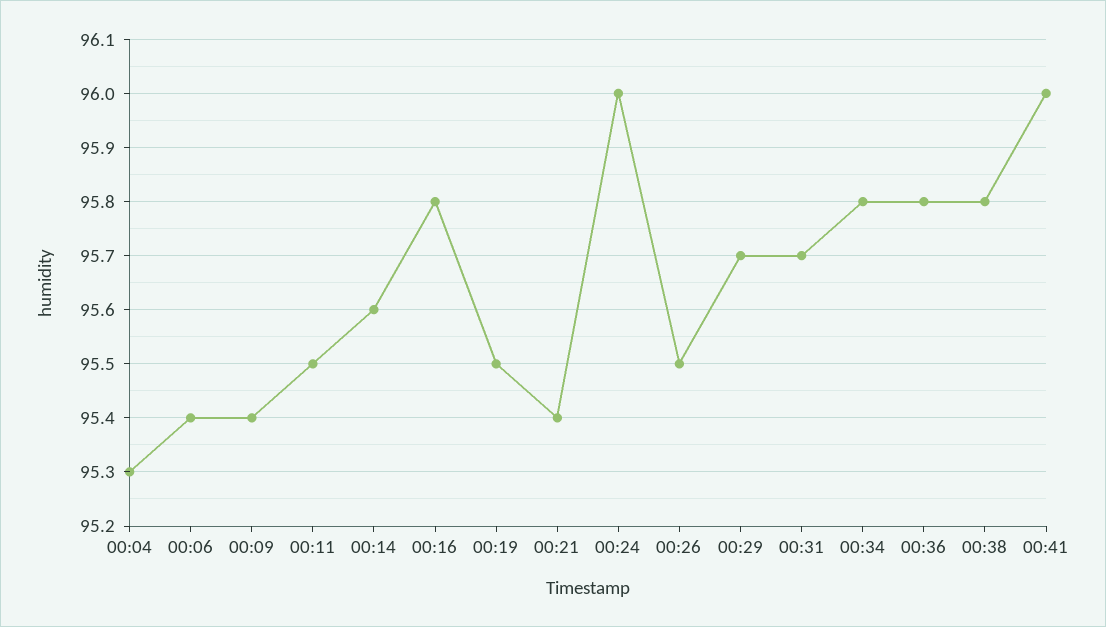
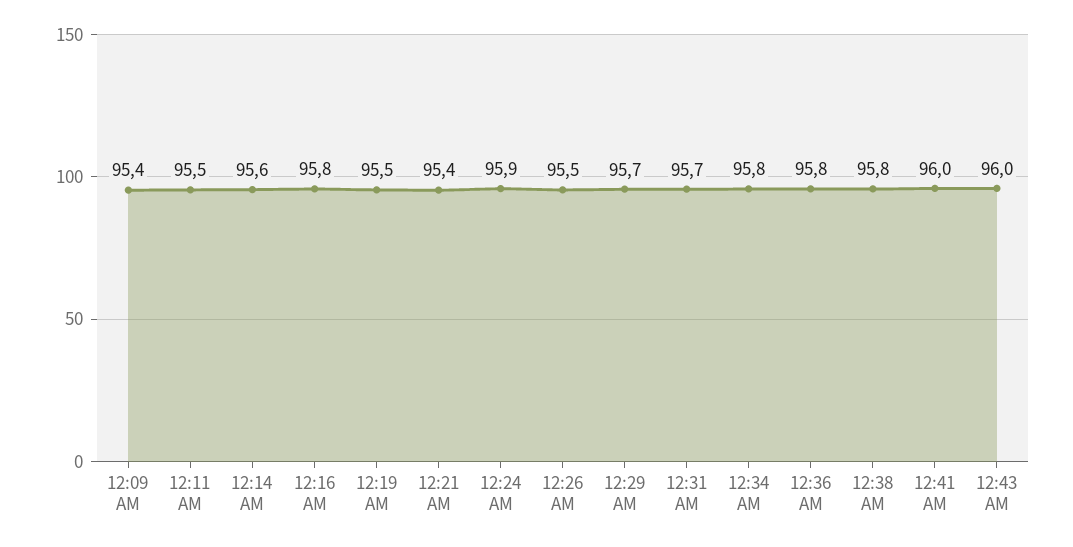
00:04: 95.3 -> none
00:06: 95.4 -> none
00:24: 96 -> 95.9
12:43 AM: none -> 96

